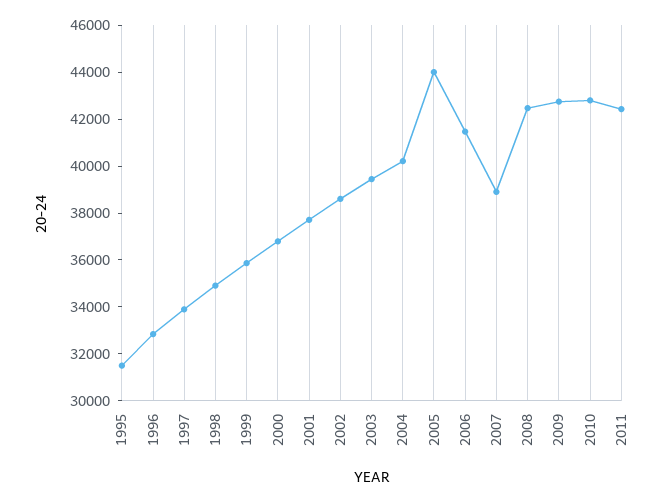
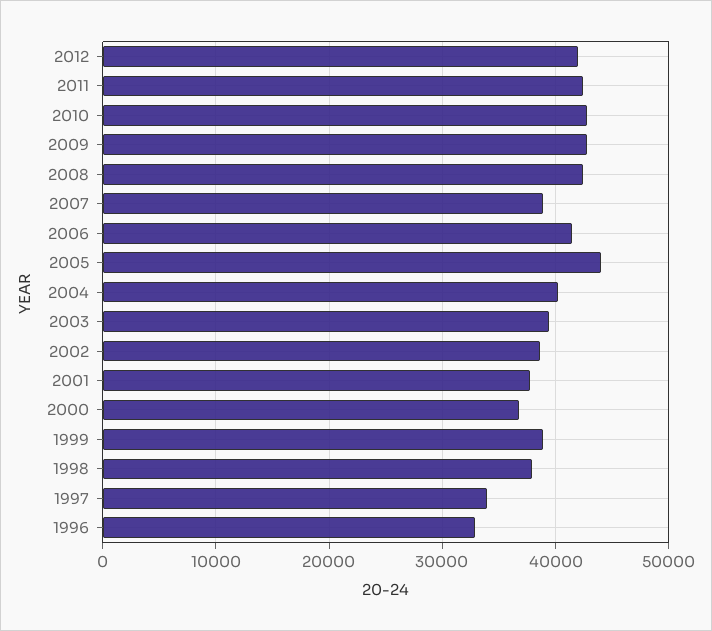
1995: 31500 -> none
1998: 35000 -> 38000
1999: 36000 -> 39000
2012: none -> 42000

